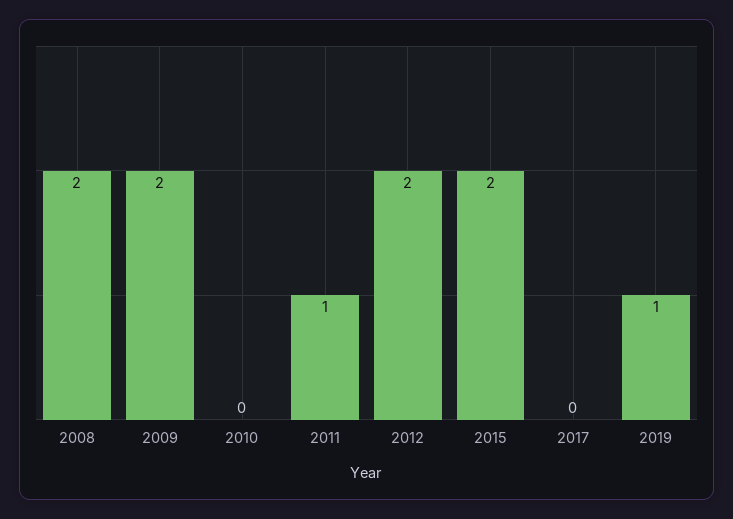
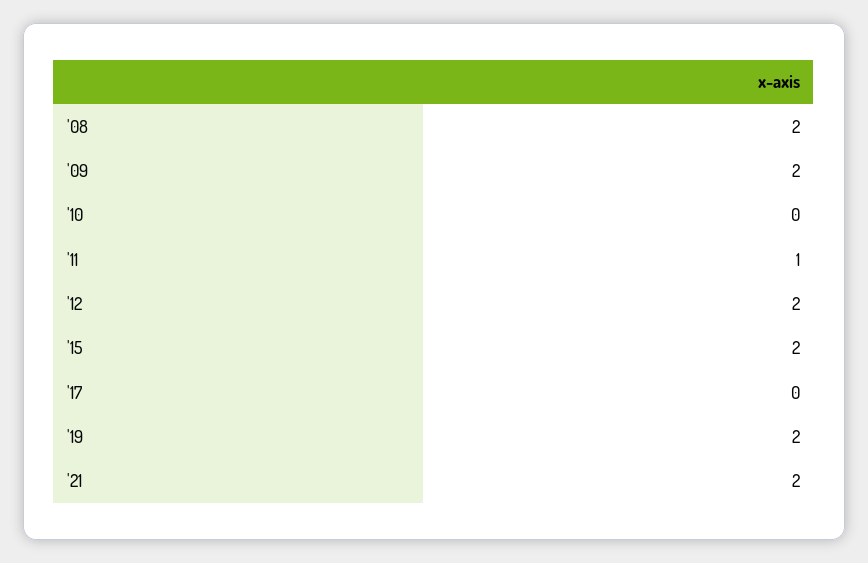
2019: 1 -> 2
'21: none -> 2

